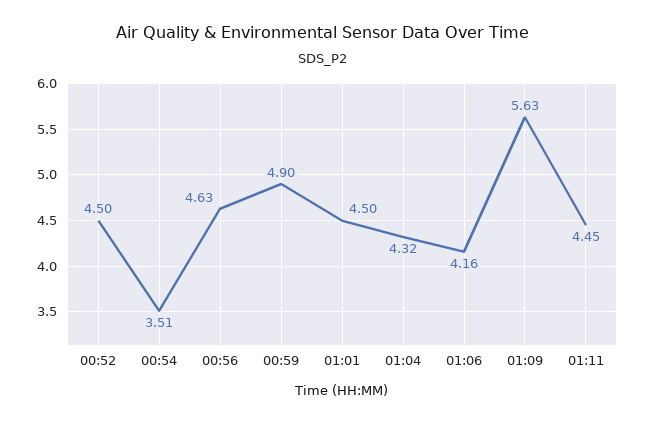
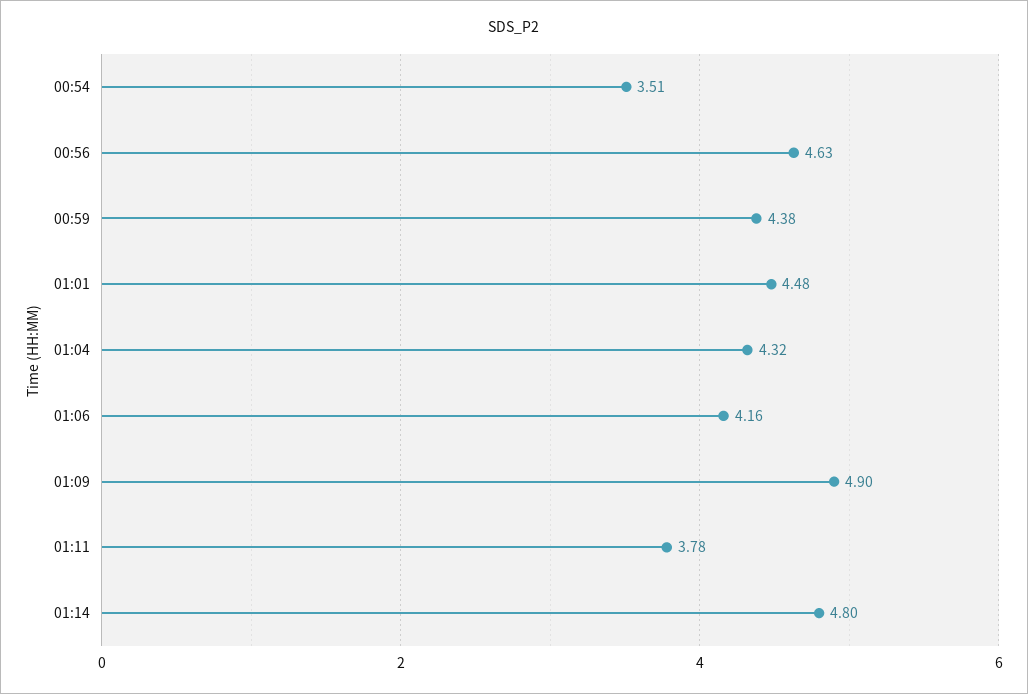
00:52: 4.5 -> none
00:59: 4.9 -> 4.38
01:01: 4.5 -> 4.48
01:09: 5.63 -> 4.9
01:11: 4.45 -> 3.78
01:14: none -> 4.8

